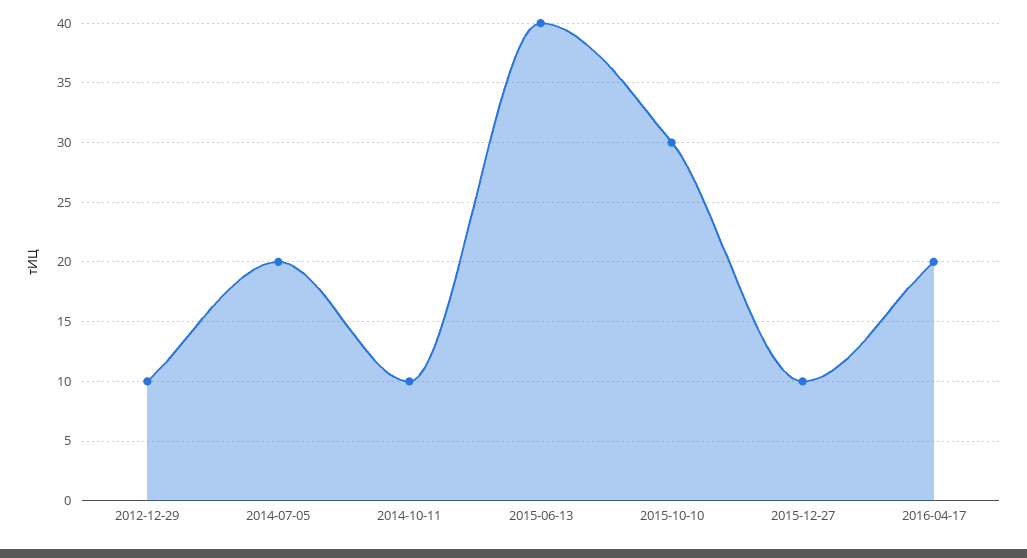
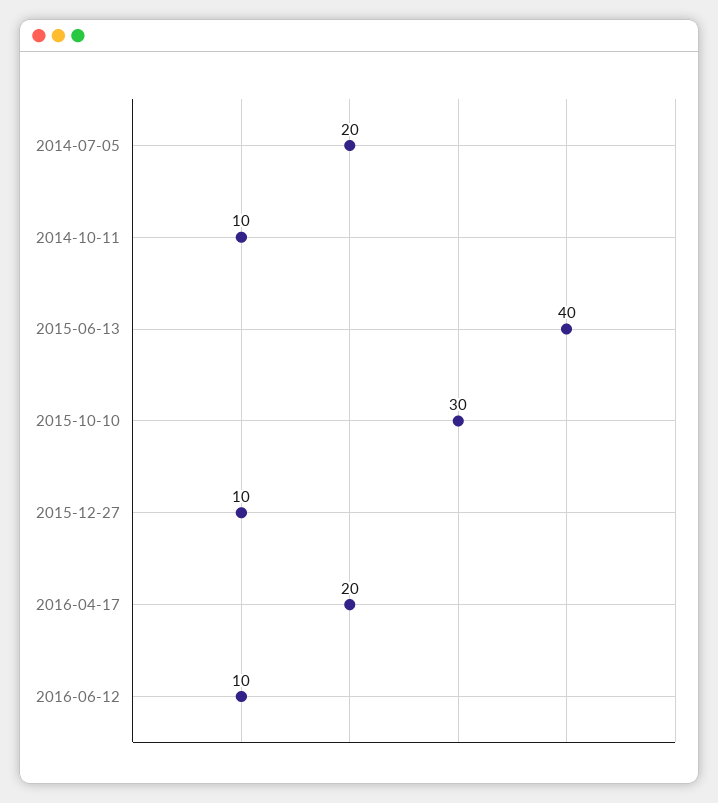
2012-12-29: 10 -> none
2016-06-12: none -> 10

